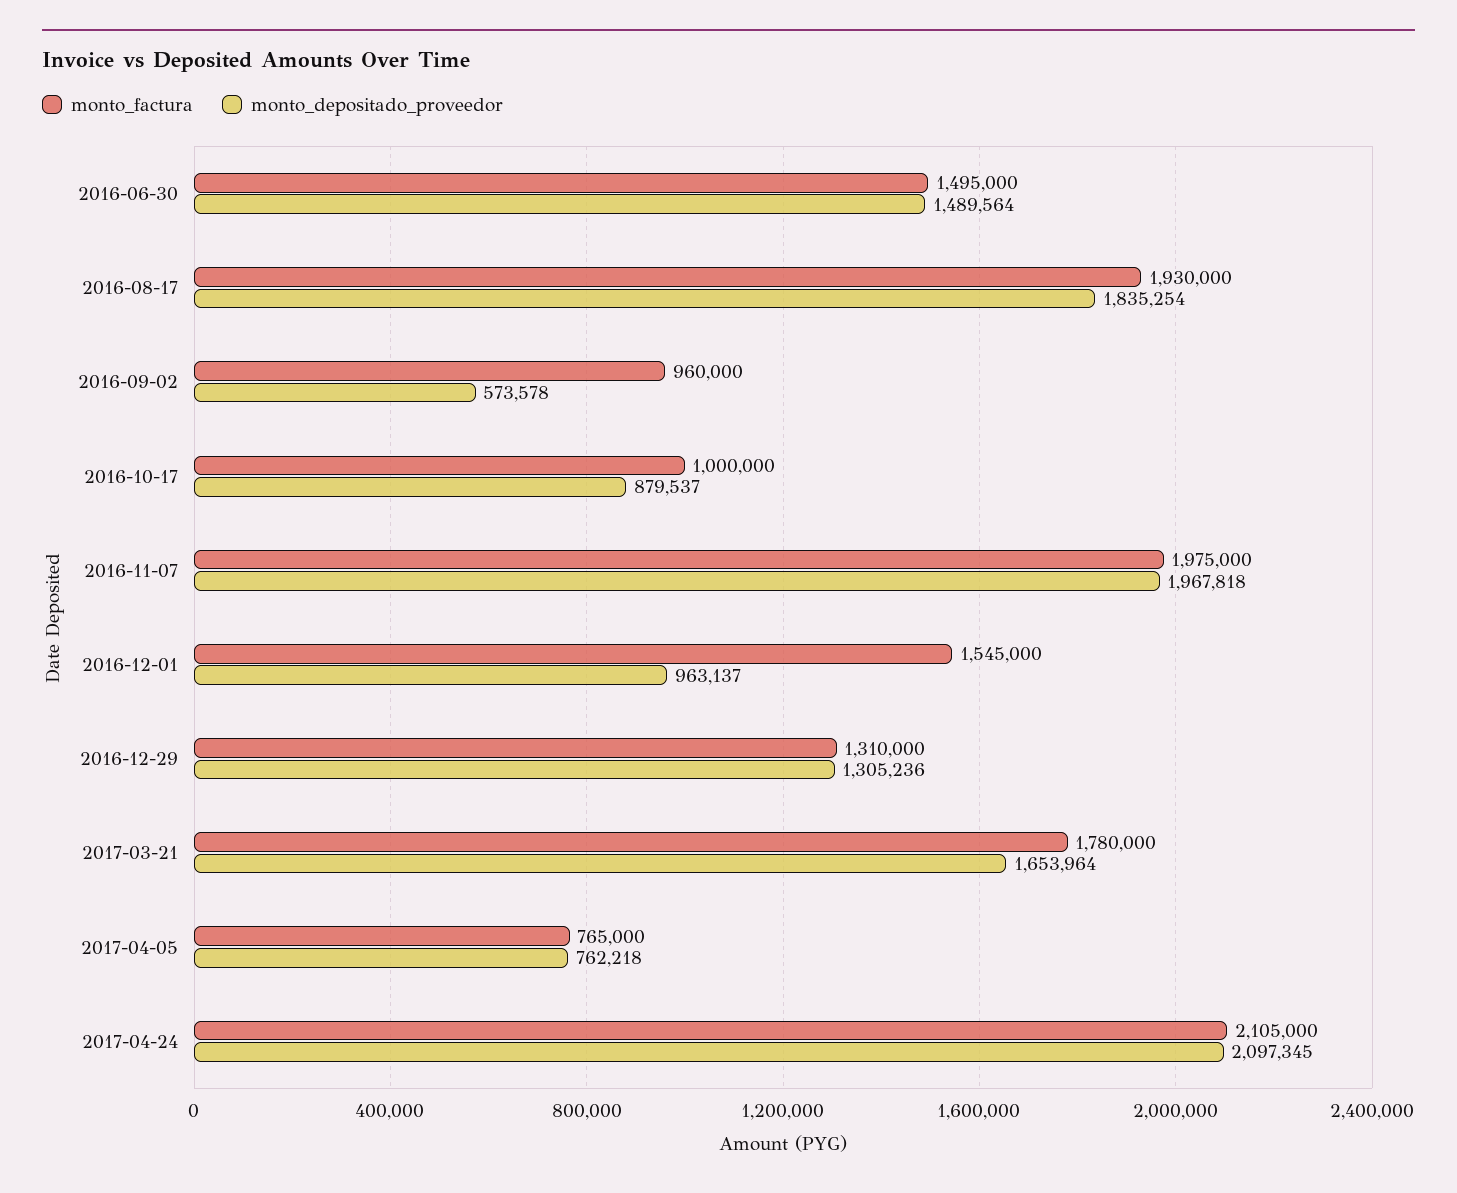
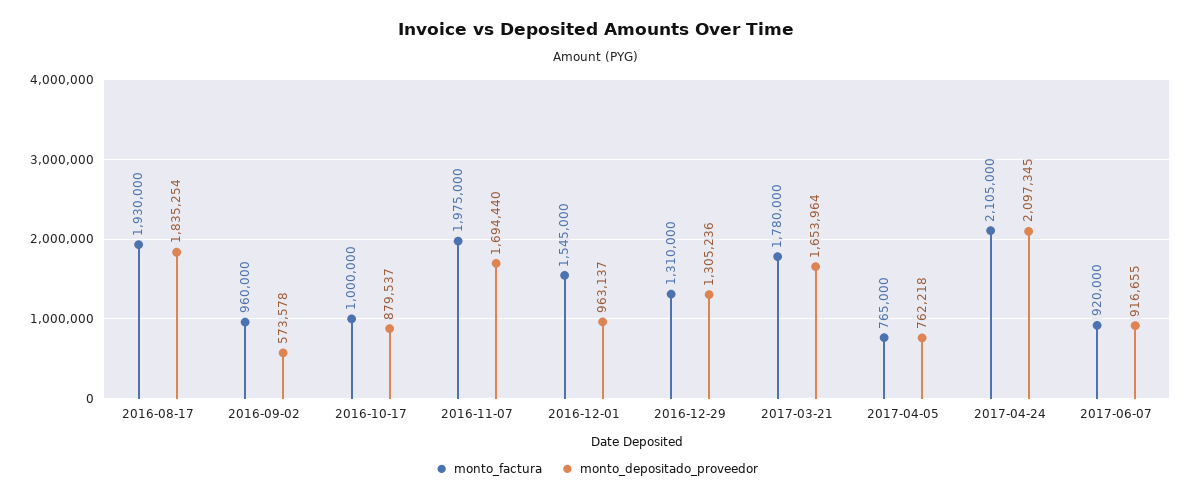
monto_factura, 2016-06-30: 1495000 -> none
monto_depositado_proveedor, 2016-06-30: 1489564 -> none
monto_depositado_proveedor, 2016-11-07: 1967818 -> 1694440
monto_factura, 2017-06-07: none -> 920000
monto_depositado_proveedor, 2017-06-07: none -> 916655

